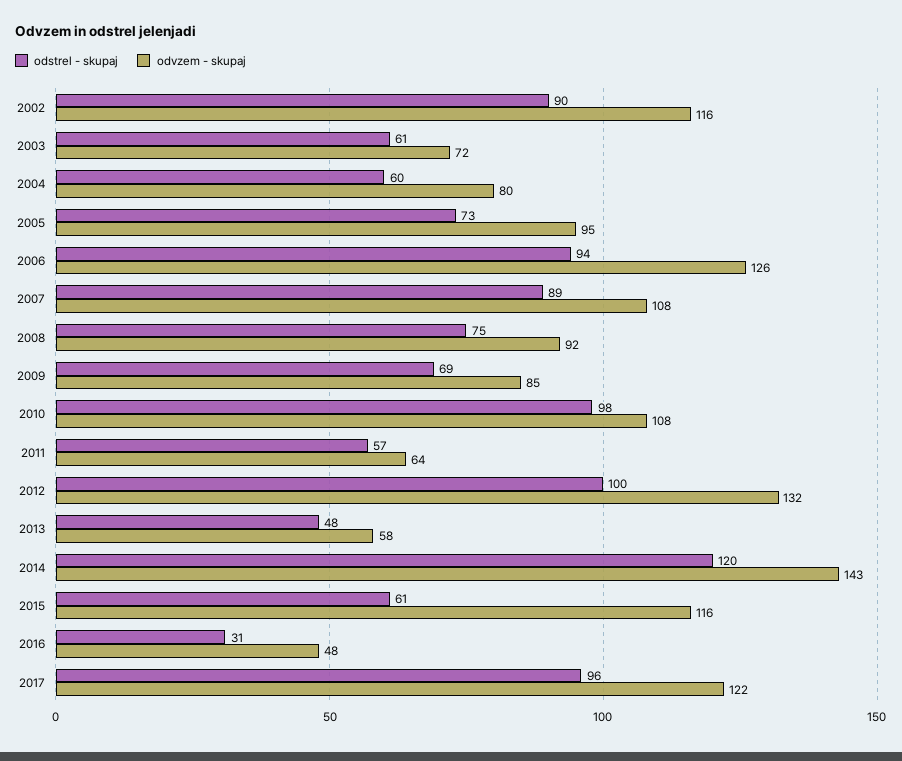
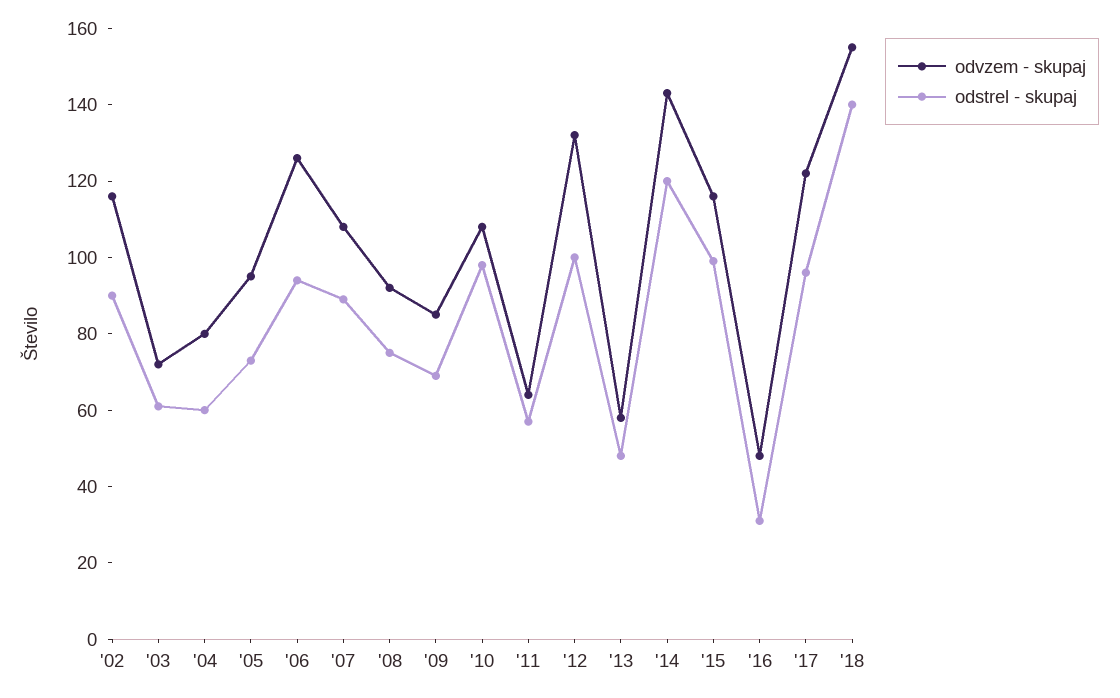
odstrel - skupaj, 2015: 61 -> 100
odvzem - skupaj, '18: none -> 155
odstrel - skupaj, '18: none -> 140

